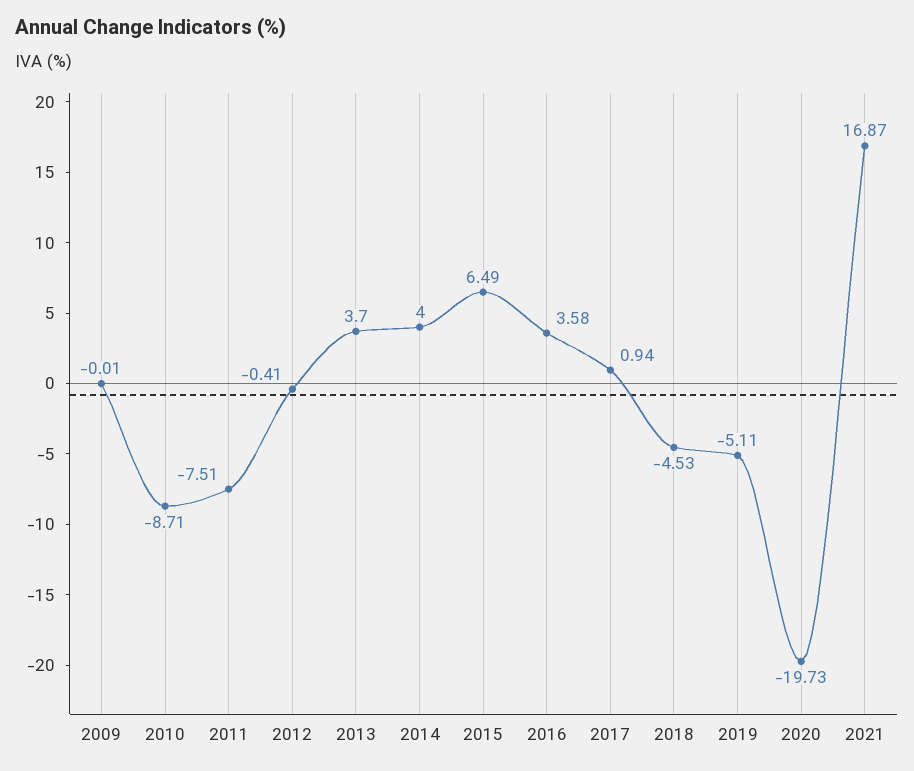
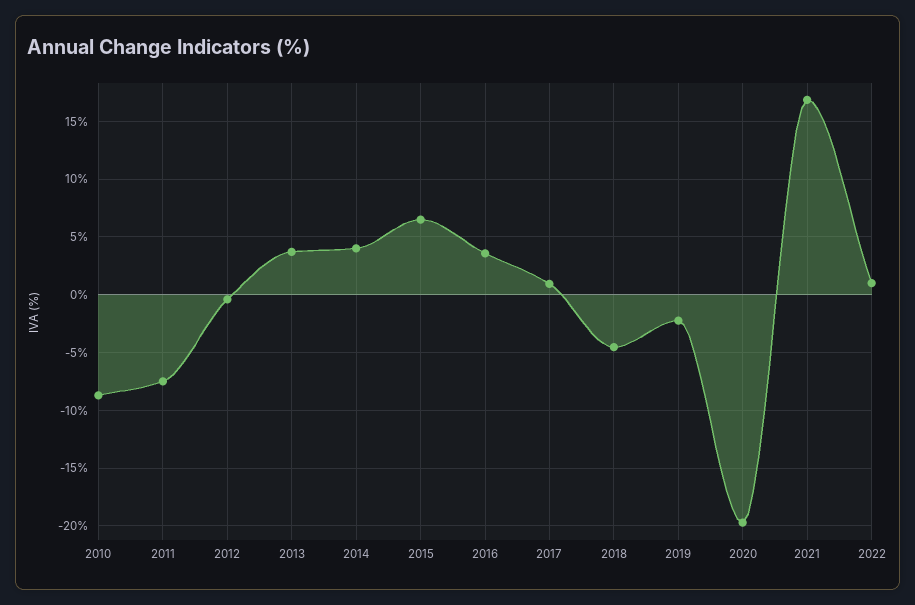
2009: -0.01 -> none
2019: -5.11 -> -2
2022: none -> 1

